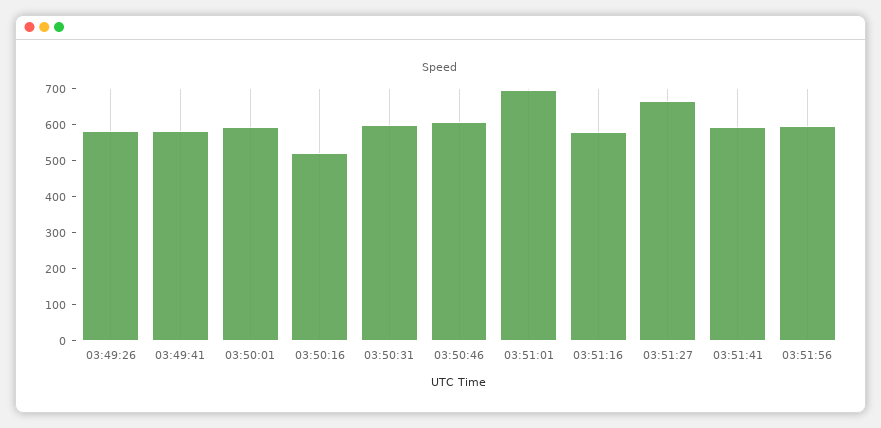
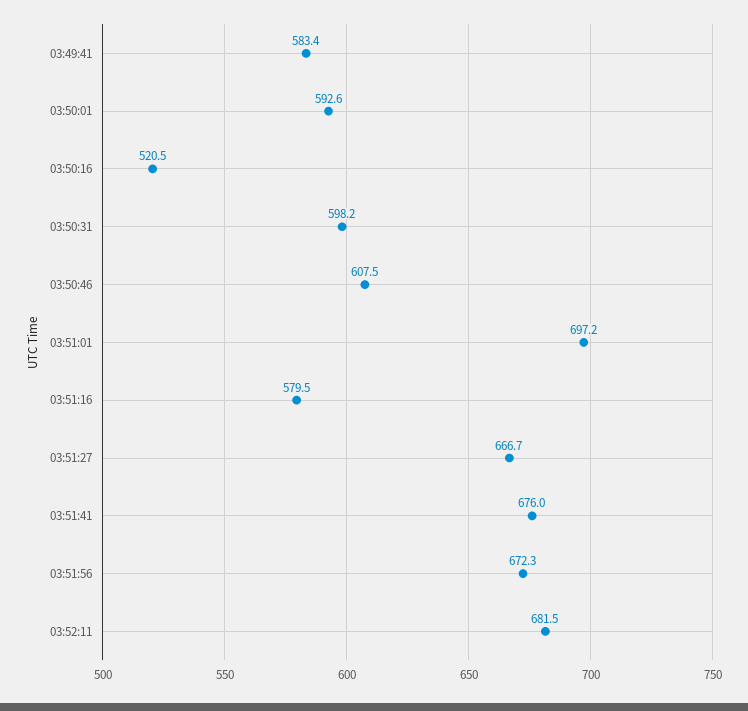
03:49:26: 575 -> none
03:51:41: 600 -> 676
03:51:56: 600 -> 672.3
03:52:11: none -> 681.5

